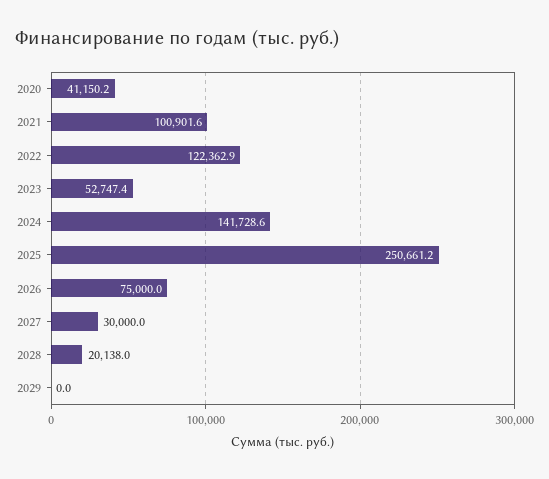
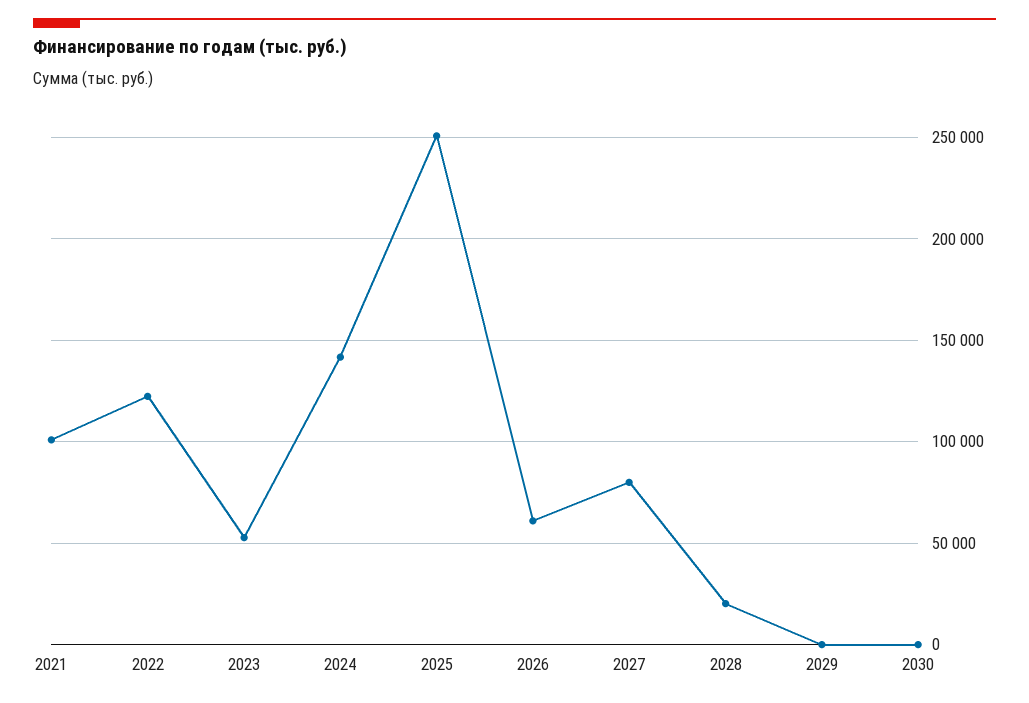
2020: 41150.2 -> none
2026: 75000 -> 60000
2027: 30000 -> 80000
2030: none -> 0

